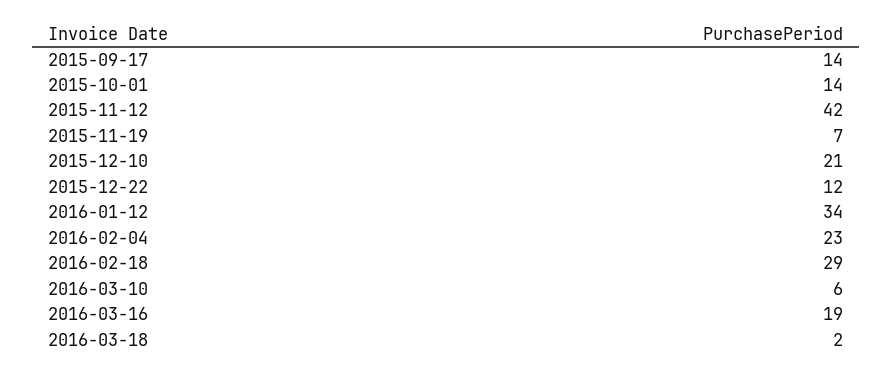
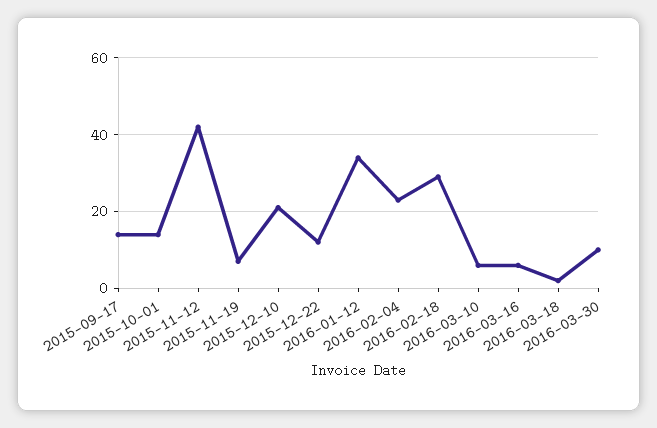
2016-03-16: 19 -> 5
2016-03-30: none -> 10

